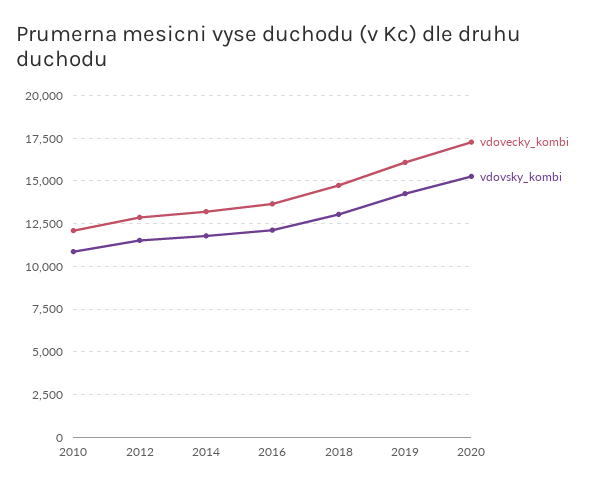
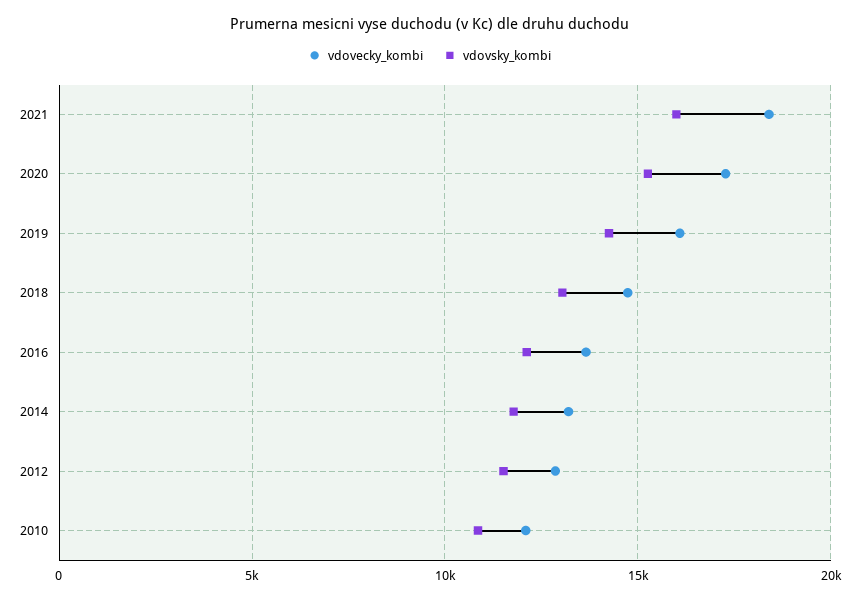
vdovecky_kombi, 2021: none -> 18500
vdovsky_kombi, 2021: none -> 16000

